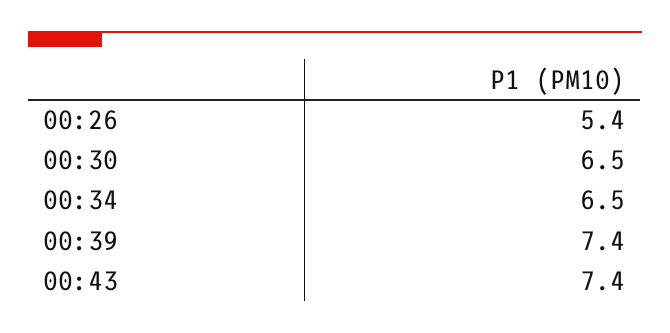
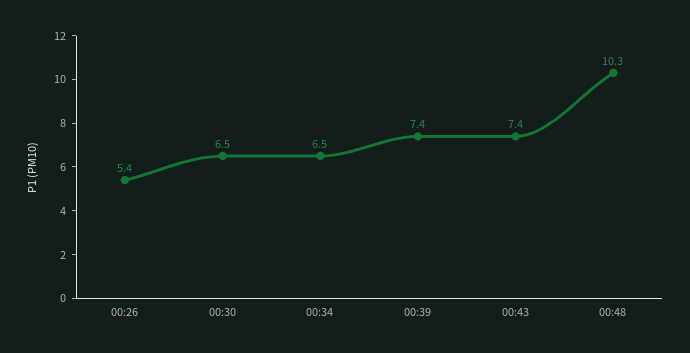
00:48: none -> 10.3

